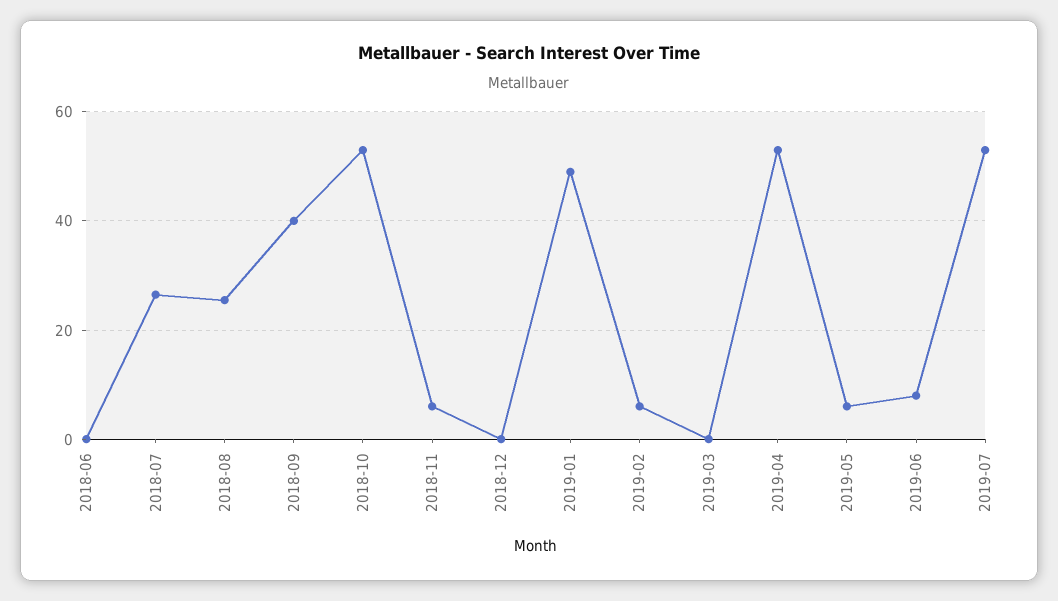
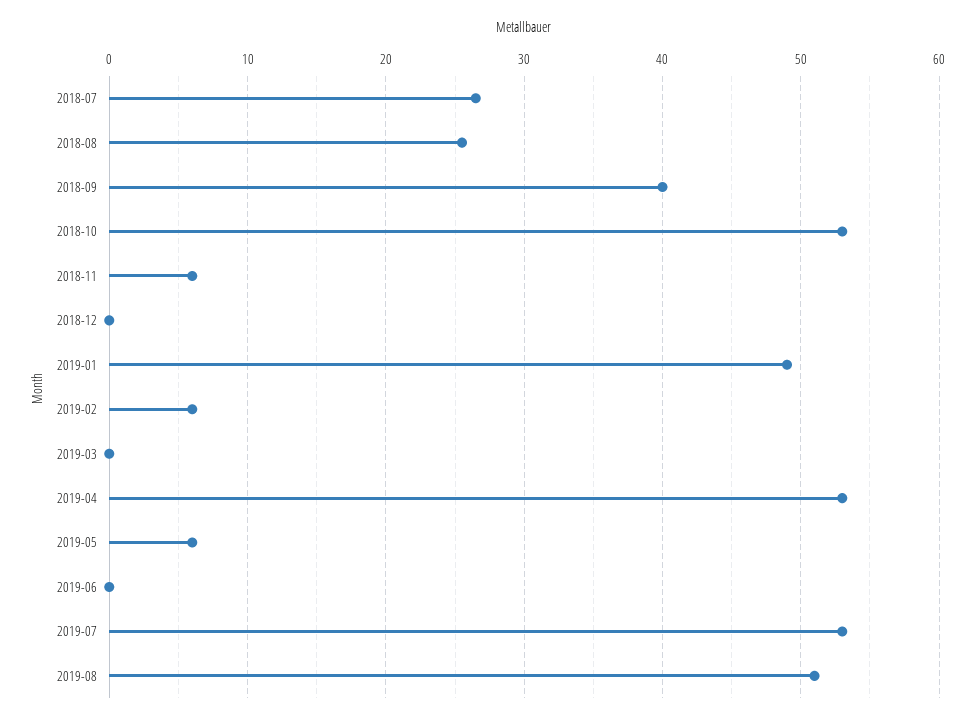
2018-06: 0 -> none
2019-06: 8 -> 0
2019-08: none -> 51

